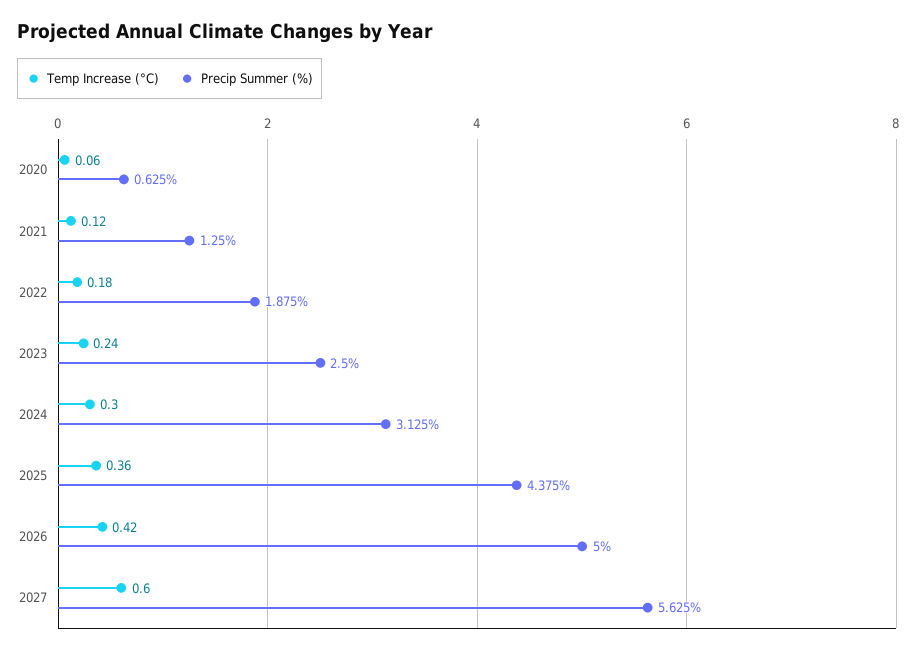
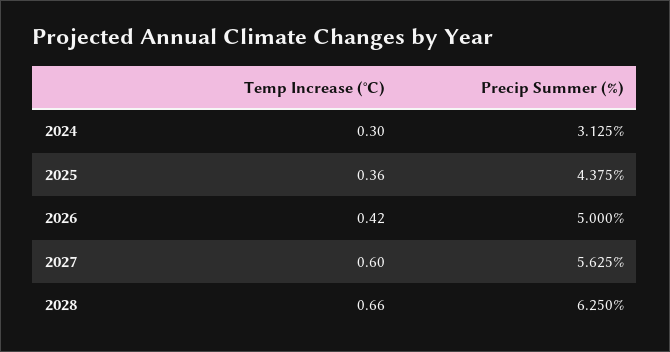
Temp Increase (°C), 2020: 0.06 -> none
Precip Summer (%), 2020: 0.625 -> none
Temp Increase (°C), 2021: 0.12 -> none
Precip Summer (%), 2021: 1.25 -> none
Temp Increase (°C), 2022: 0.18 -> none
Precip Summer (%), 2022: 1.875 -> none
Temp Increase (°C), 2023: 0.24 -> none
Precip Summer (%), 2023: 2.5 -> none
Temp Increase (°C), 2028: none -> 0.66
Precip Summer (%), 2028: none -> 6.25

